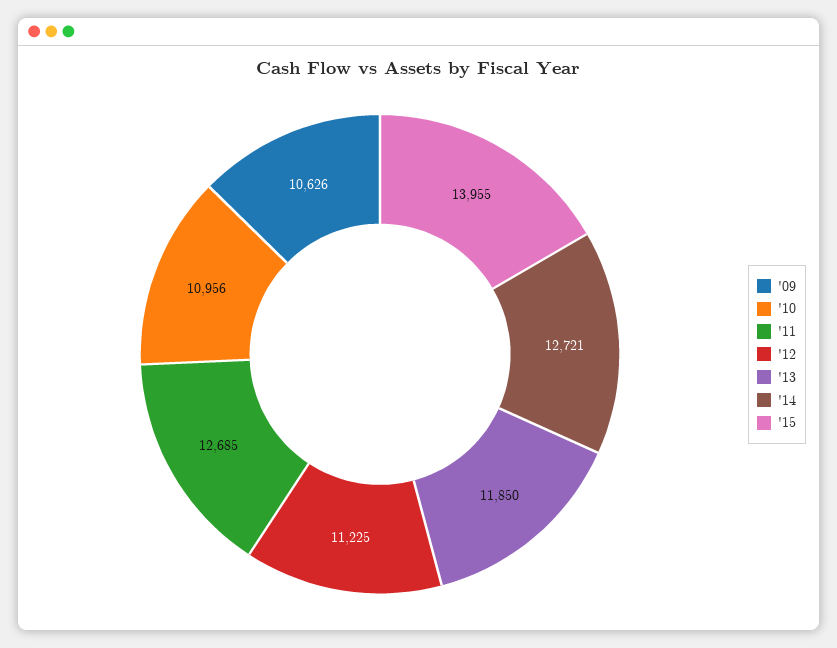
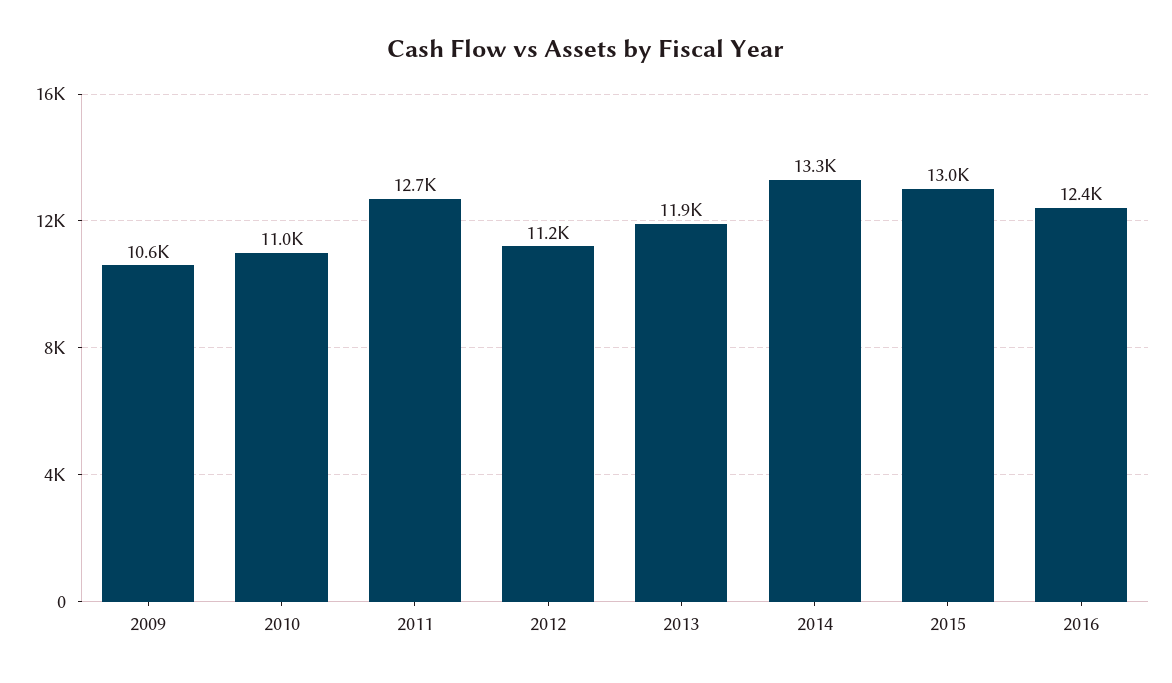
'14: 12721 -> 13300
'15: 13955 -> 13000
2016: none -> 12400

